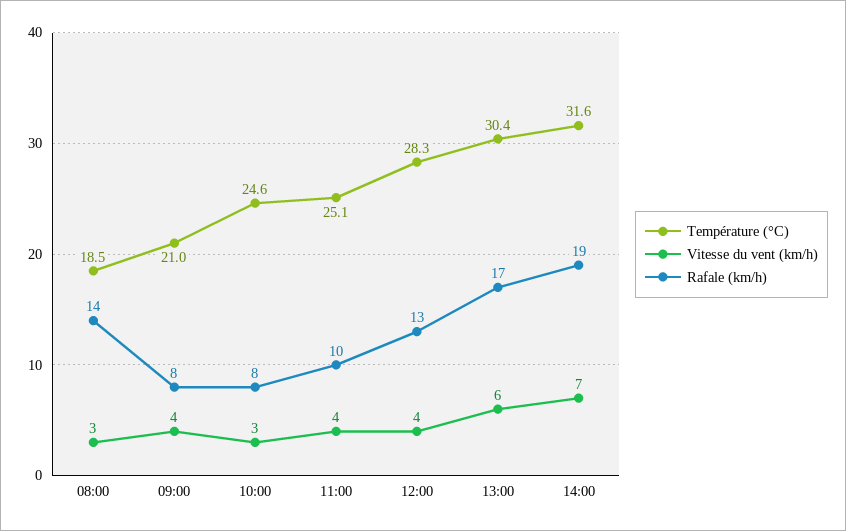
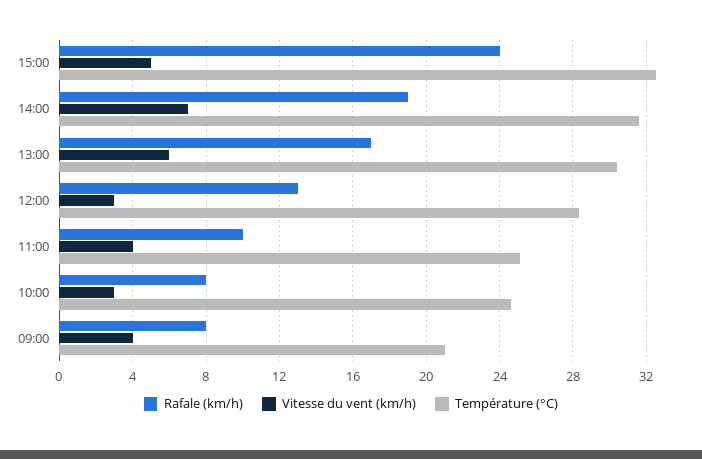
Température (°C), 08:00: 18.5 -> none
Vitesse du vent (km/h), 08:00: 3 -> none
Rafale (km/h), 08:00: 14 -> none
Vitesse du vent (km/h), 12:00: 4 -> 3
Rafale (km/h), 15:00: none -> 24
Vitesse du vent (km/h), 15:00: none -> 5
Température (°C), 15:00: none -> 32.5

